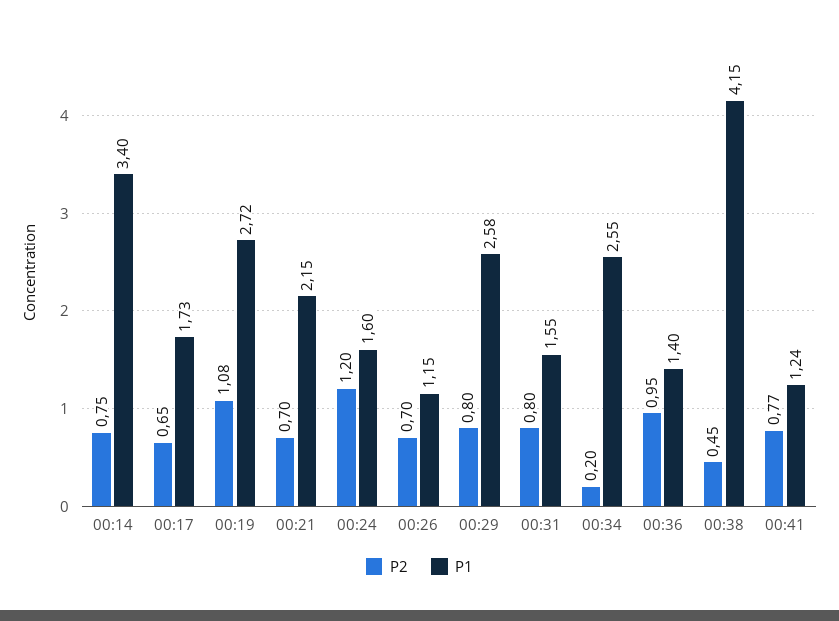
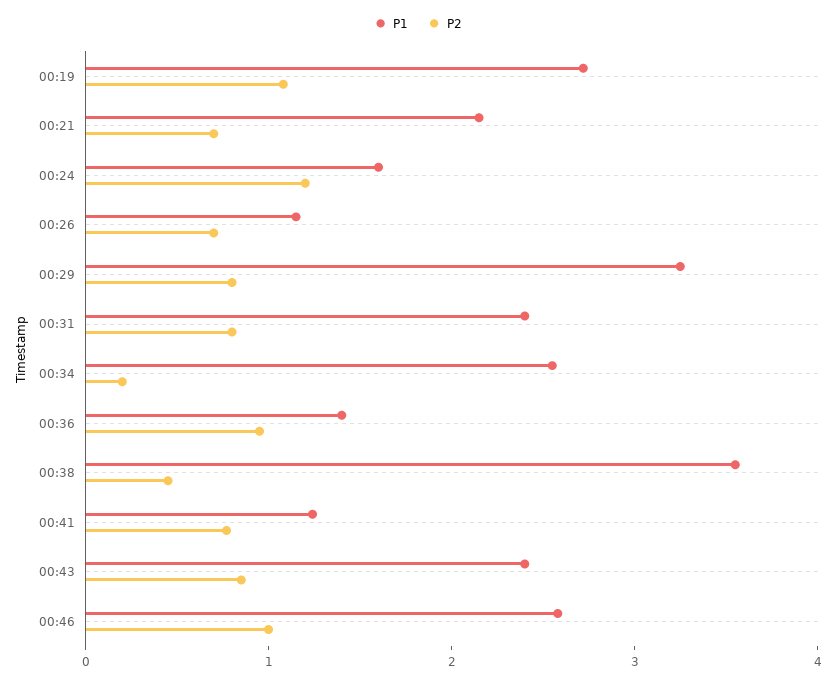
P2, 00:14: 0.75 -> none
P1, 00:14: 3.4 -> none
P2, 00:17: 0.65 -> none
P1, 00:17: 1.73 -> none
P1, 00:29: 2.58 -> 3.2
P1, 00:31: 1.55 -> 2.4
P1, 00:38: 4.15 -> 3.6
P1, 00:43: none -> 2.4
P2, 00:43: none -> 0.8
P1, 00:46: none -> 2.6
P2, 00:46: none -> 1

